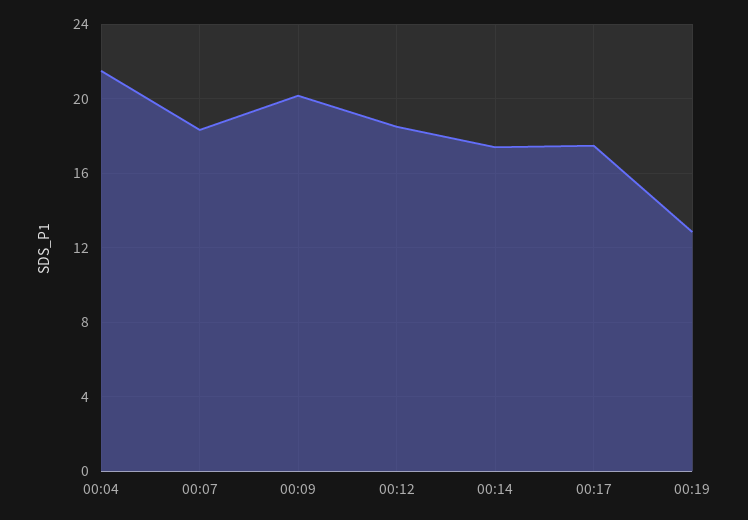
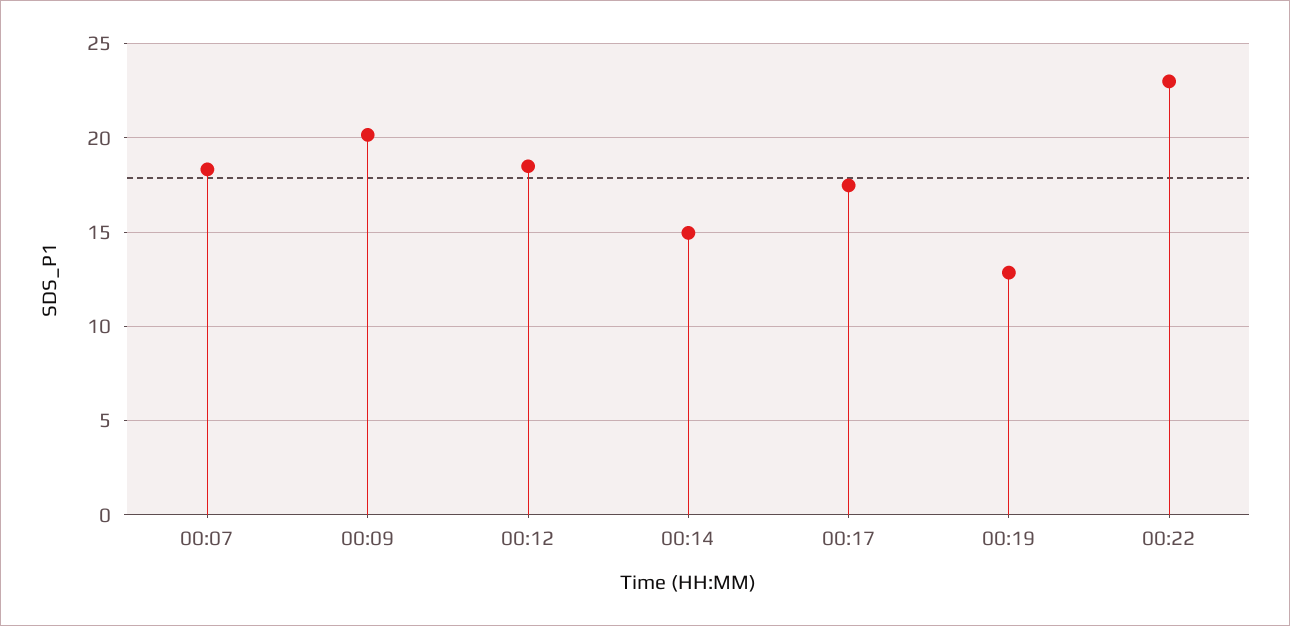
00:04: 21.5 -> none
00:14: 17.5 -> 15
00:22: none -> 23

